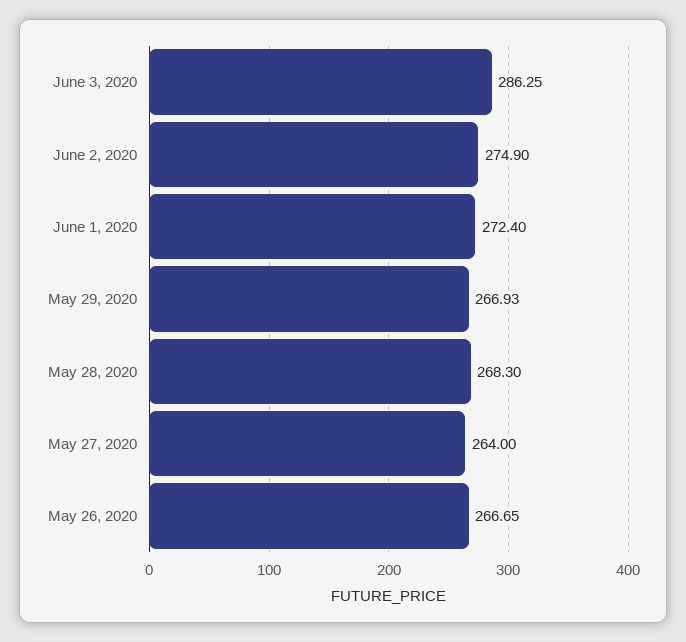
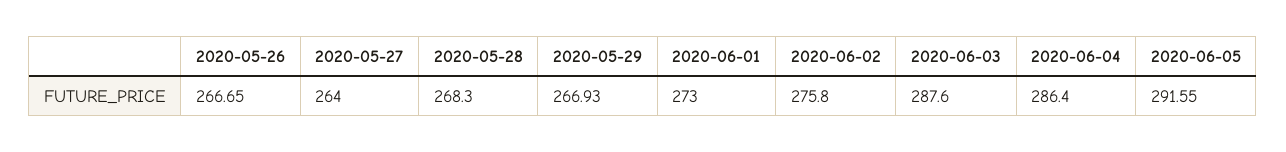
June 3, 2020: 286.25 -> 287.6
June 2, 2020: 274.9 -> 275.8
June 1, 2020: 272.4 -> 273
2020-06-04: none -> 286.4
2020-06-05: none -> 291.55

